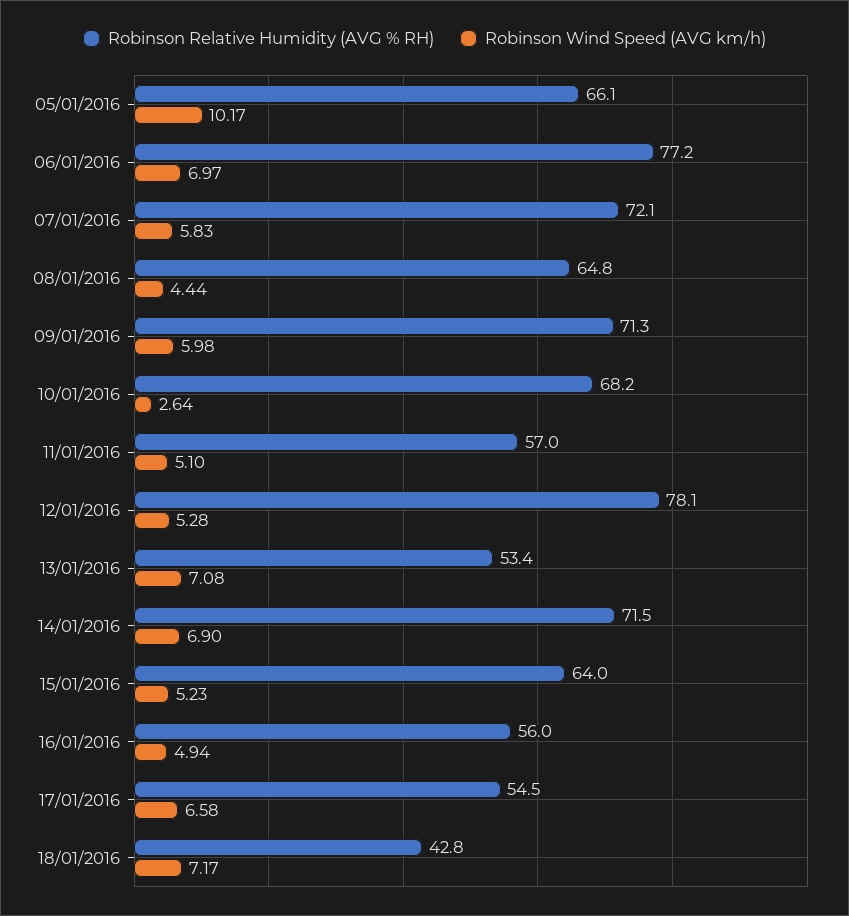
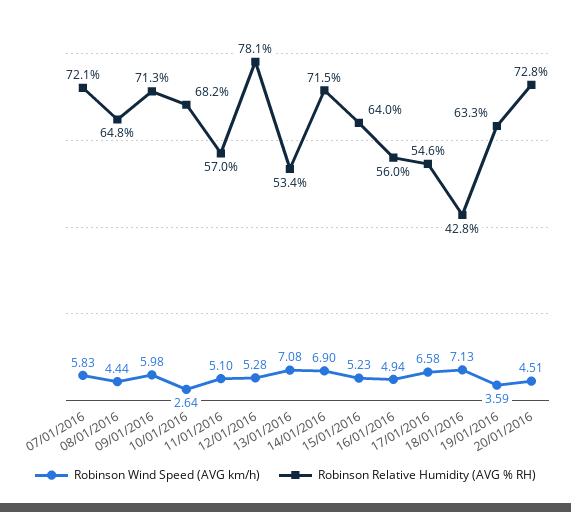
Robinson Relative Humidity (AVG % RH), 05/01/2016: 66.1 -> none
Robinson Wind Speed (AVG km/h), 05/01/2016: 10.17 -> none
Robinson Relative Humidity (AVG % RH), 06/01/2016: 77.2 -> none
Robinson Wind Speed (AVG km/h), 06/01/2016: 6.97 -> none
Robinson Relative Humidity (AVG % RH), 17/01/2016: 54.5 -> 54.6
Robinson Wind Speed (AVG km/h), 18/01/2016: 7.17 -> 7.13
Robinson Wind Speed (AVG km/h), 19/01/2016: none -> 3.59
Robinson Relative Humidity (AVG % RH), 19/01/2016: none -> 63.3
Robinson Wind Speed (AVG km/h), 20/01/2016: none -> 4.51
Robinson Relative Humidity (AVG % RH), 20/01/2016: none -> 72.8

